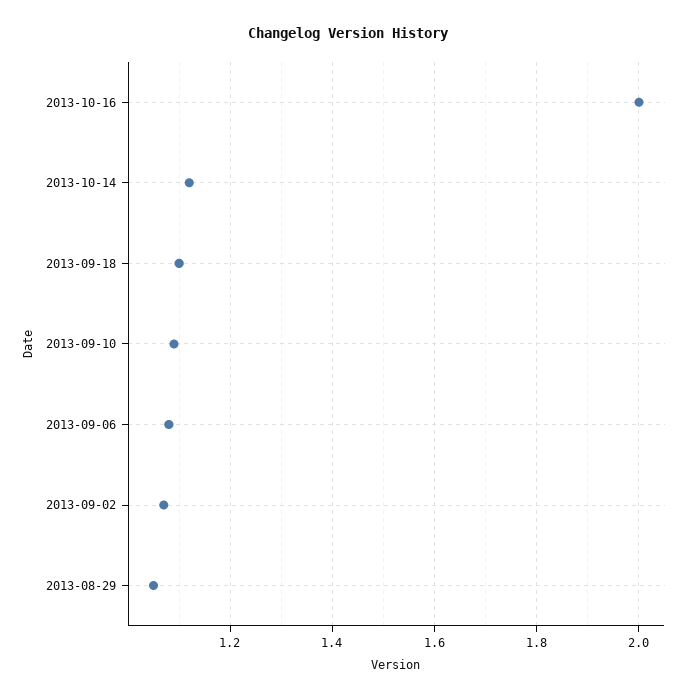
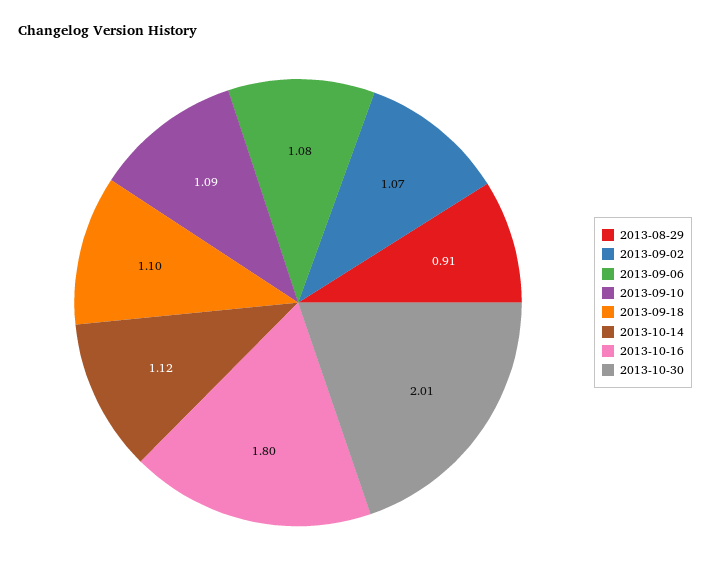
2013-10-16: 2 -> 1.8
2013-08-29: 1.05 -> 0.91
2013-10-30: none -> 2.01

